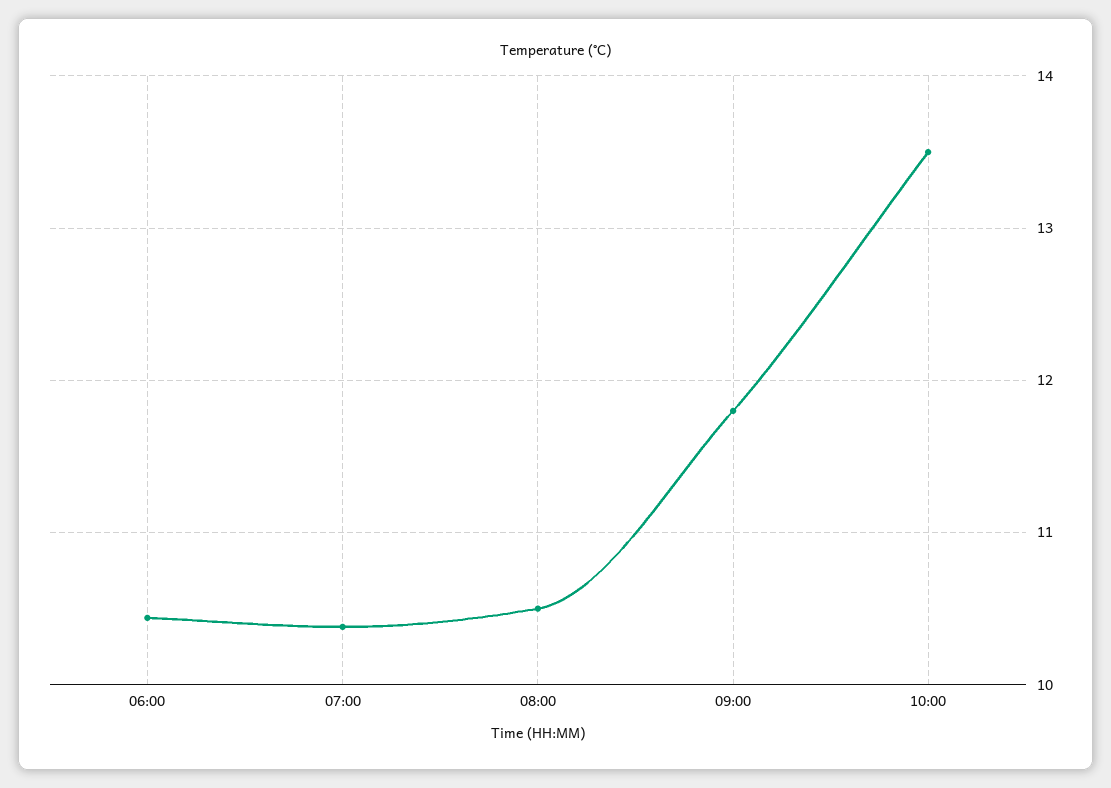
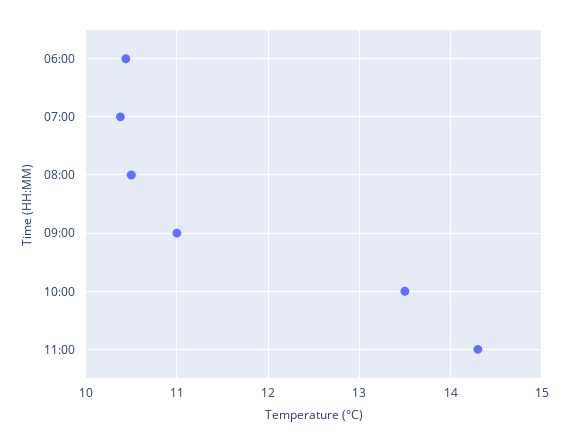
09:00: 11.8 -> 11
11:00: none -> 14.3

